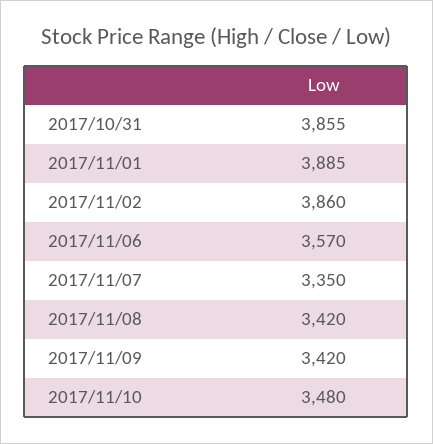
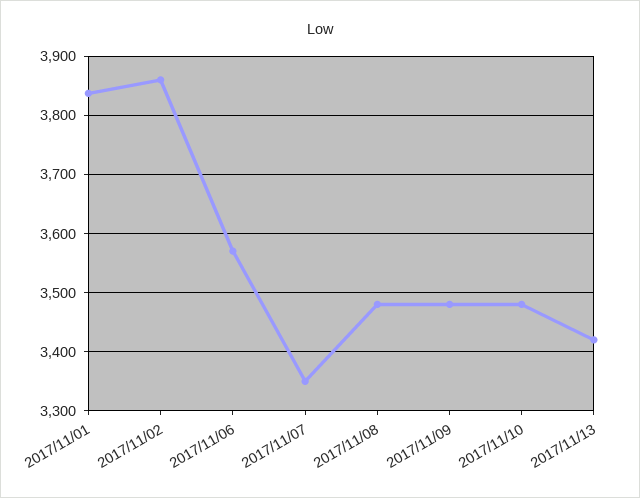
2017/10/31: 3855 -> none
2017/11/01: 3885 -> 3840
2017/11/08: 3420 -> 3480
2017/11/09: 3420 -> 3480
2017/11/13: none -> 3420

